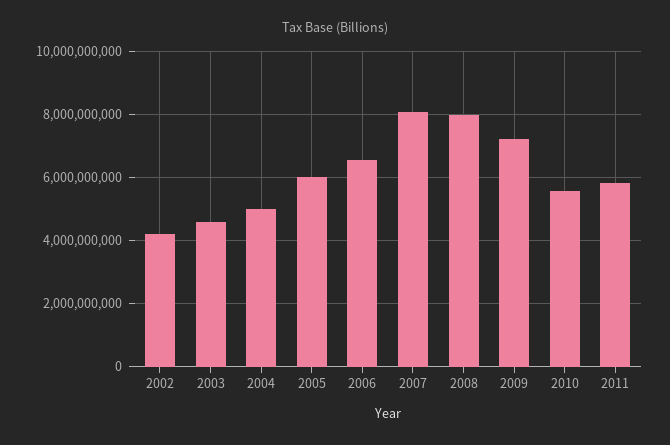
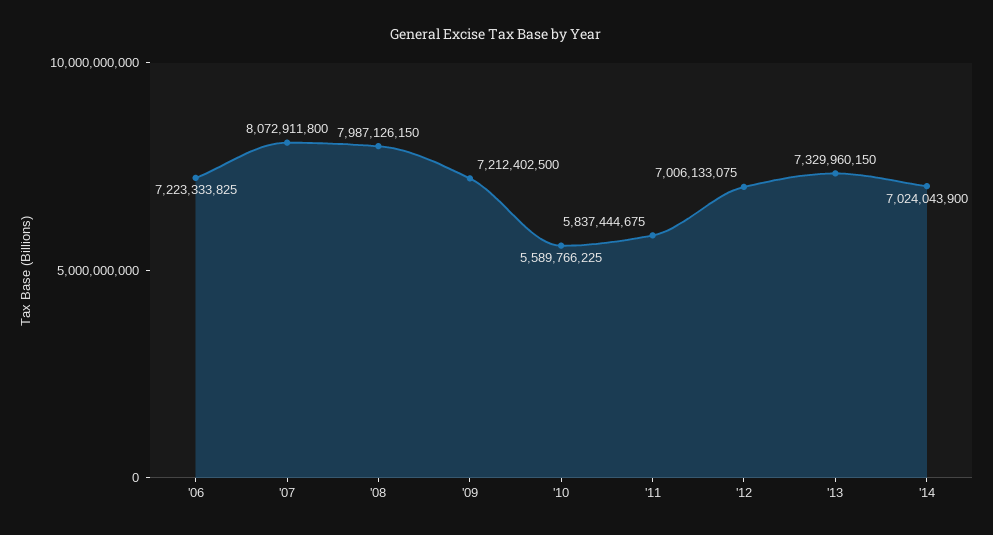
2002: 4200000000 -> none
2003: 4600000000 -> none
2004: 5000000000 -> none
2005: 6000000000 -> none
2006: 6600000000 -> 7223333825
'12: none -> 7006133075
'13: none -> 7329960150
'14: none -> 7024043900

